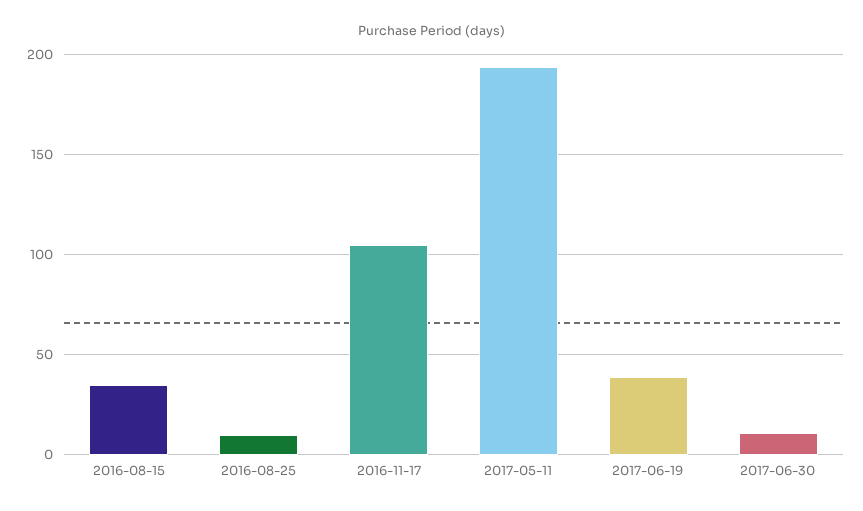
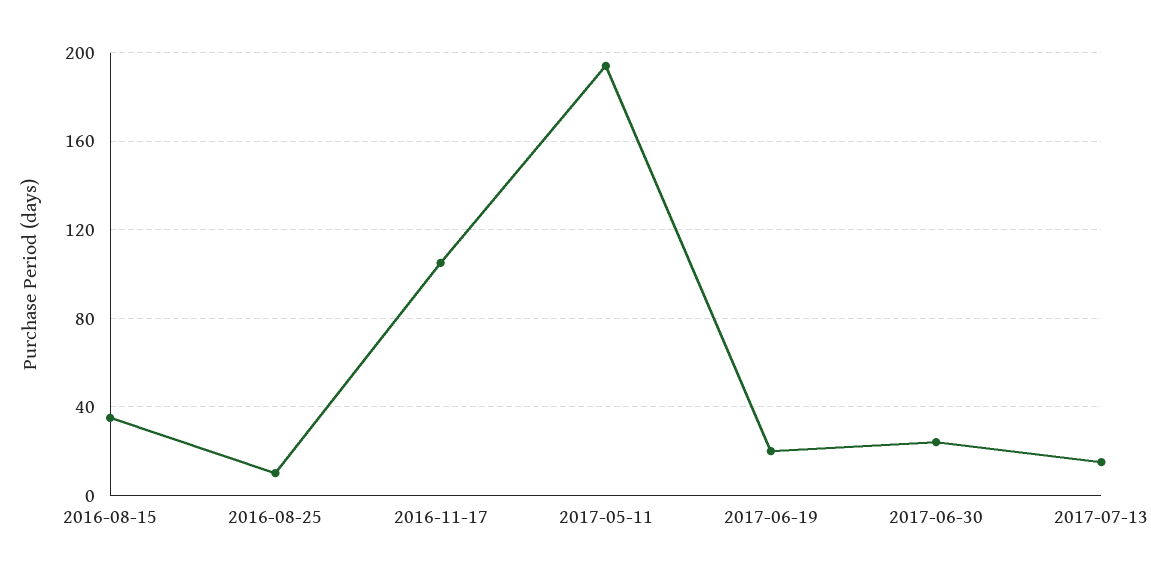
2017-06-19: 40 -> 20
2017-06-30: 10 -> 25
2017-07-13: none -> 15

